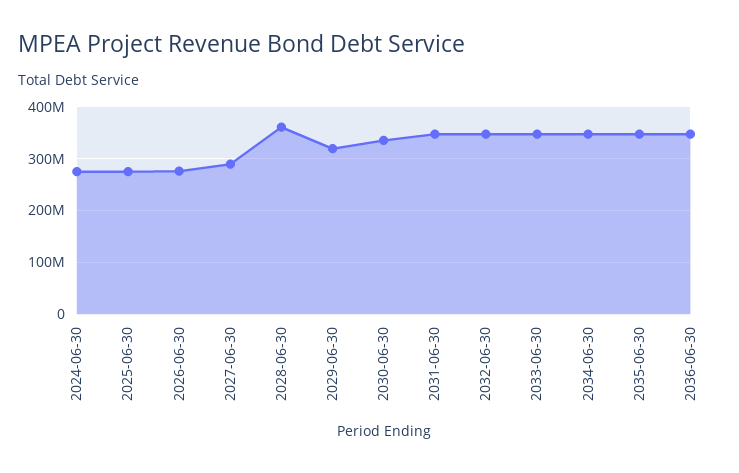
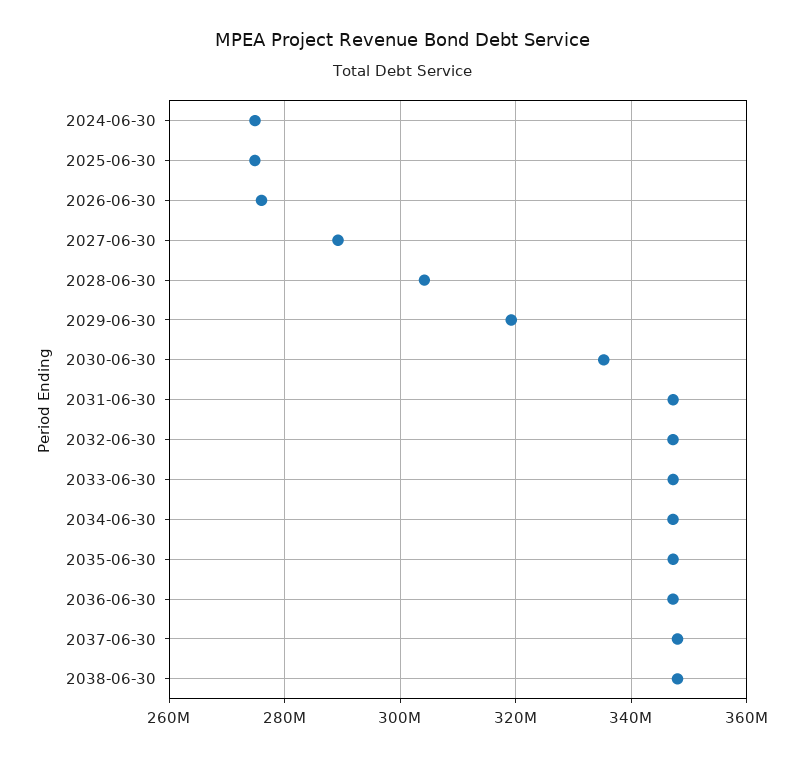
2028-06-30: 360000000 -> 304000000
2037-06-30: none -> 348000000
2038-06-30: none -> 348000000

